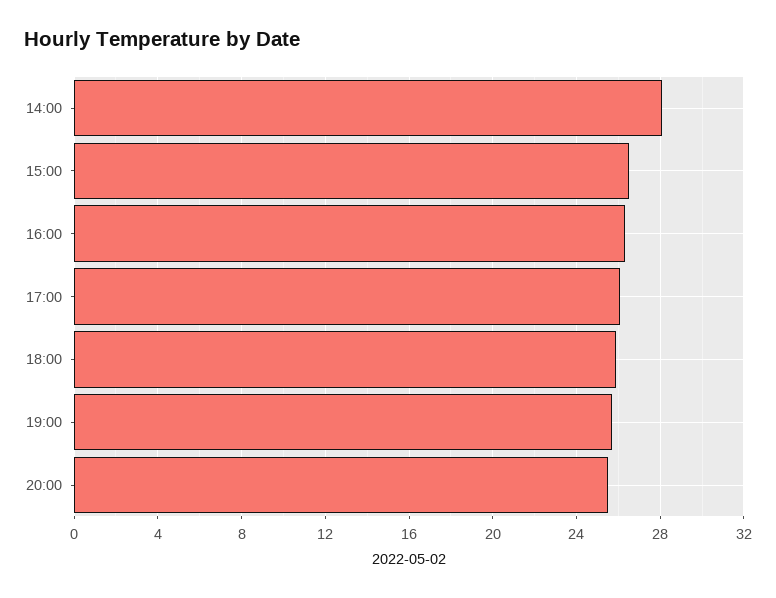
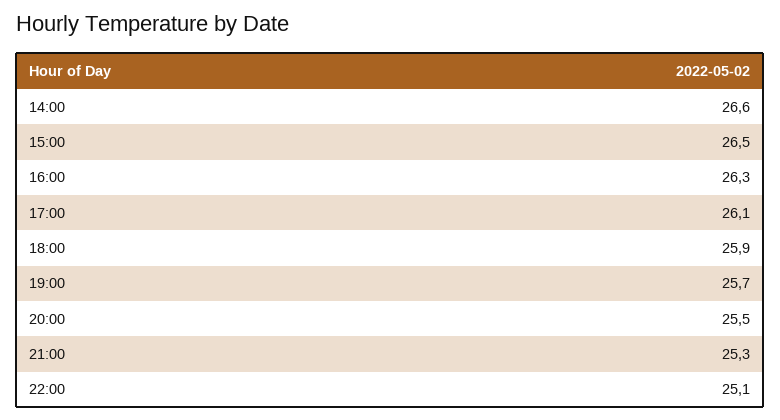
14:00: 28 -> 26.6
21:00: none -> 25.3
22:00: none -> 25.1

